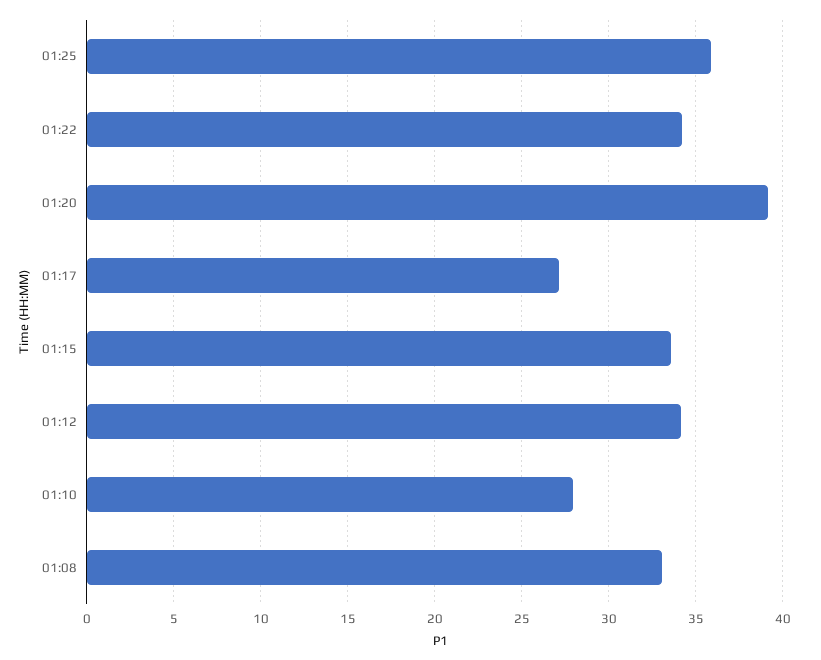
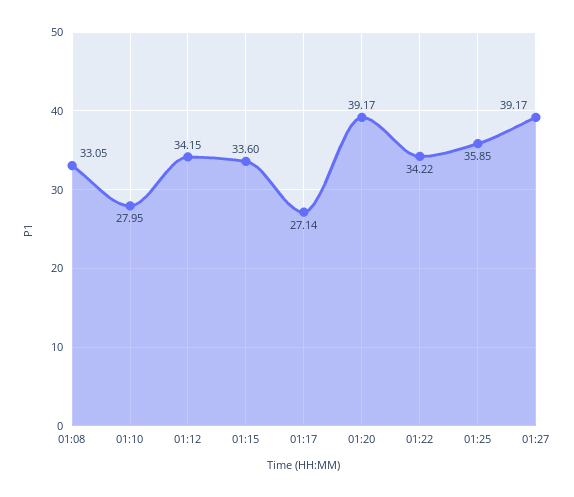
01:27: none -> 39.17

